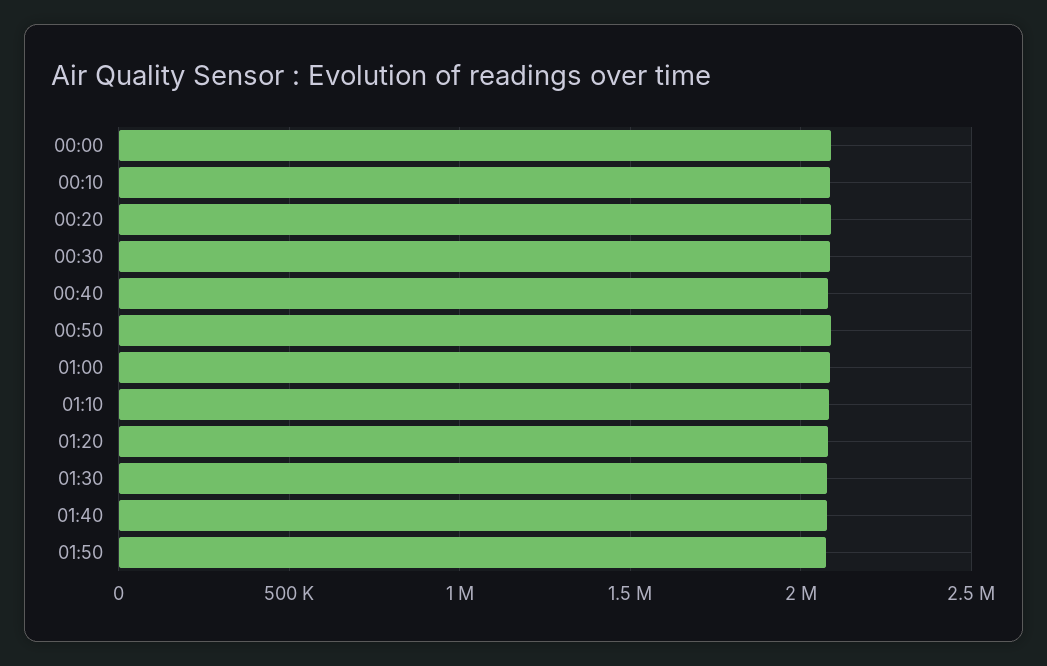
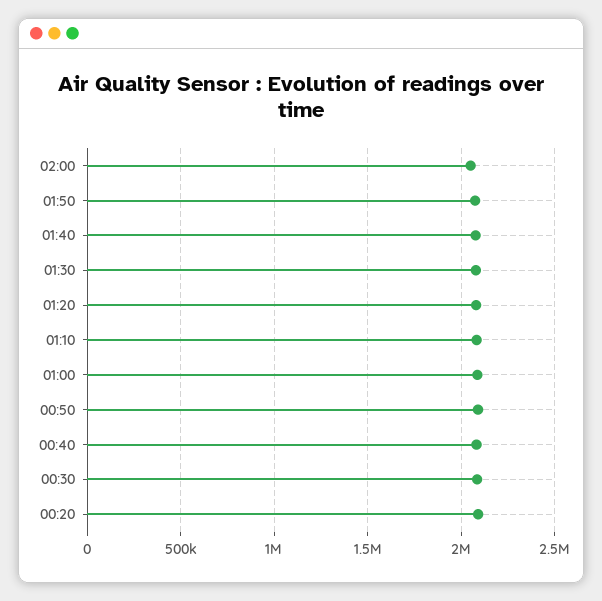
00:00: 2100000 -> none
00:10: 2100000 -> none
02:00: none -> 2050000

